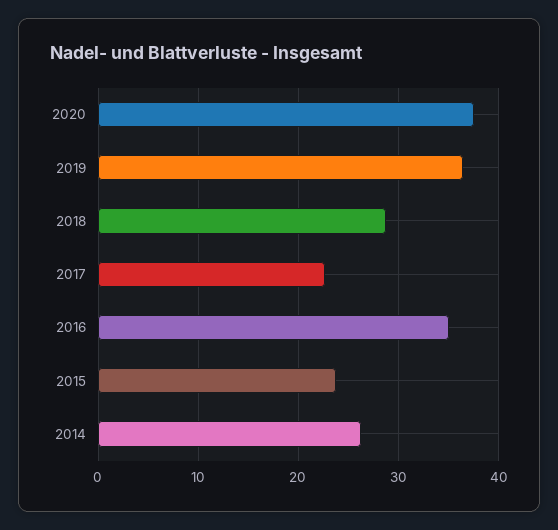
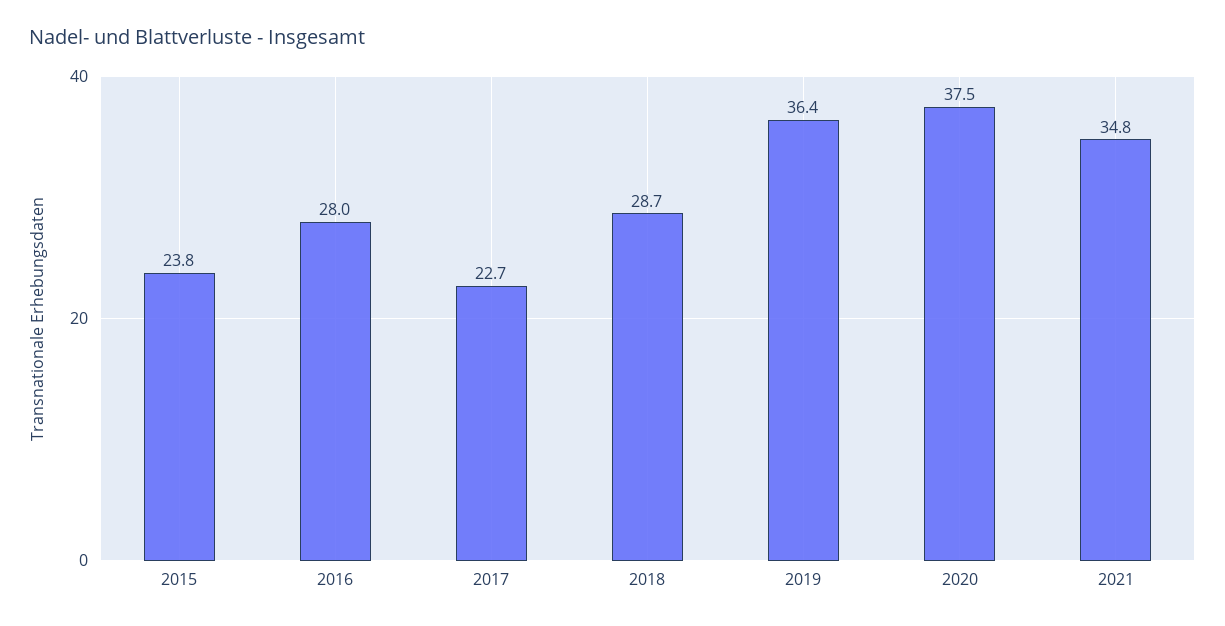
2016: 35 -> 28
2014: 26 -> none
2021: none -> 34.8

